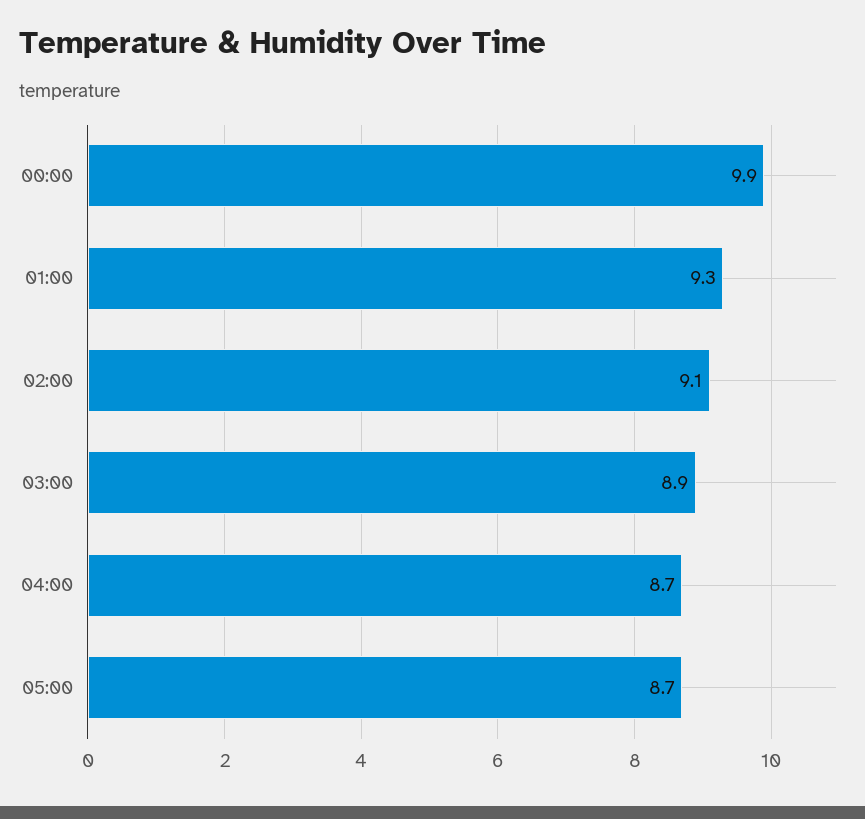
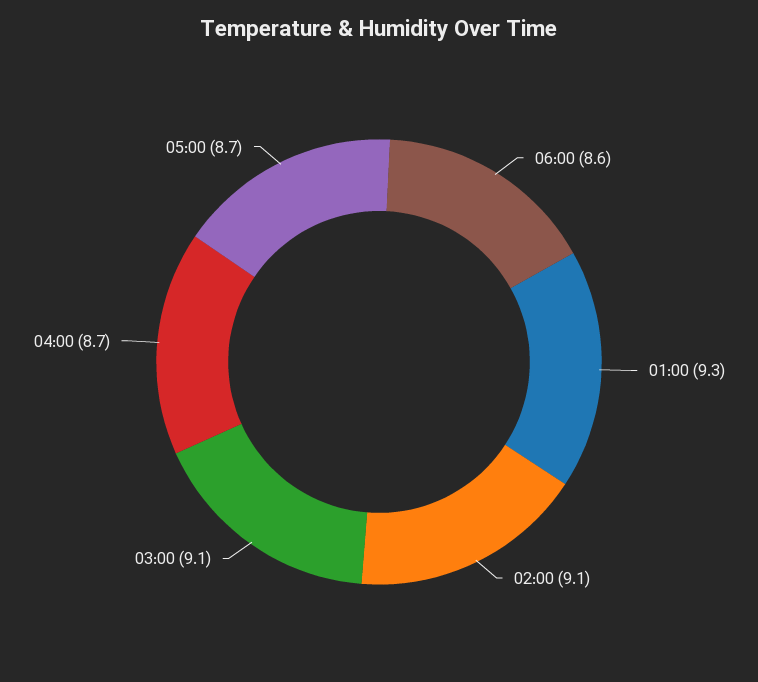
00:00: 9.9 -> none
03:00: 8.9 -> 9.1
06:00: none -> 8.6

